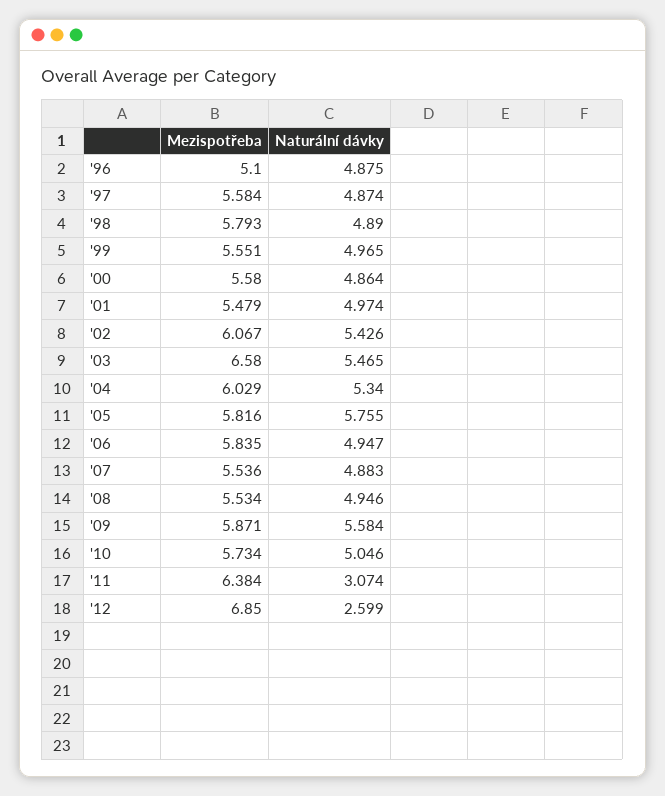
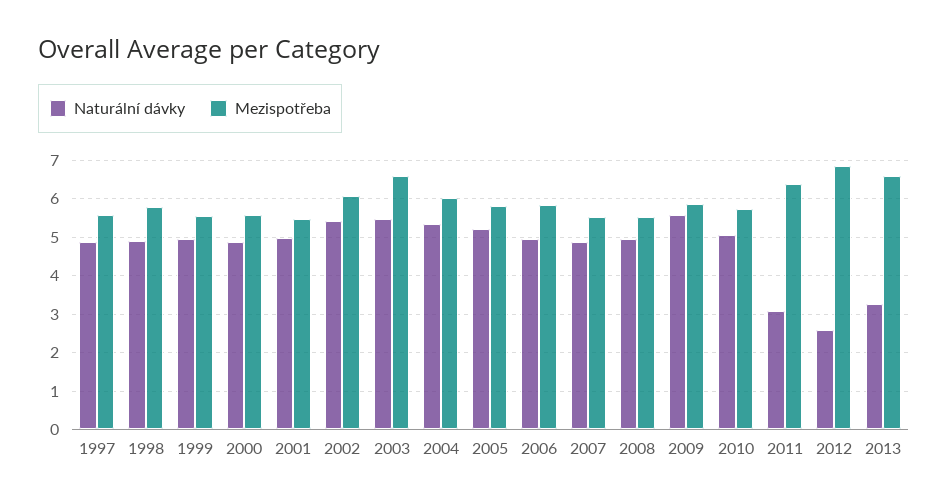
Mezispotřeba, '96: 5.1 -> none
Naturální dávky, '96: 4.875 -> none
Naturální dávky, '05: 5.755 -> 5.2
Naturální dávky, 2013: none -> 3.2
Mezispotřeba, 2013: none -> 6.6

